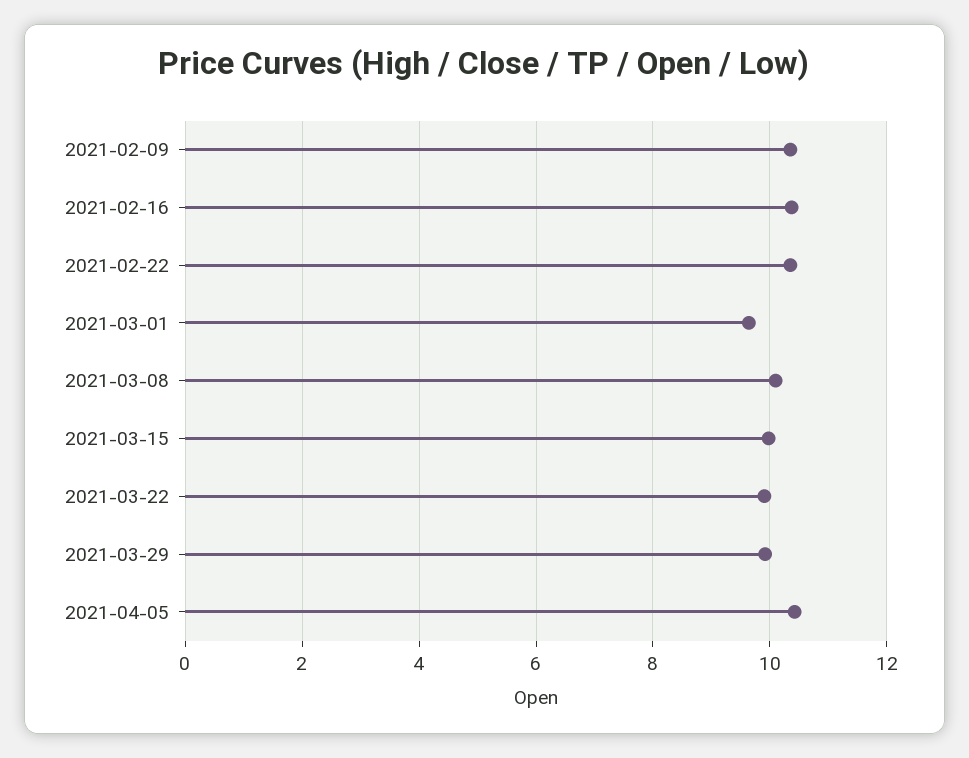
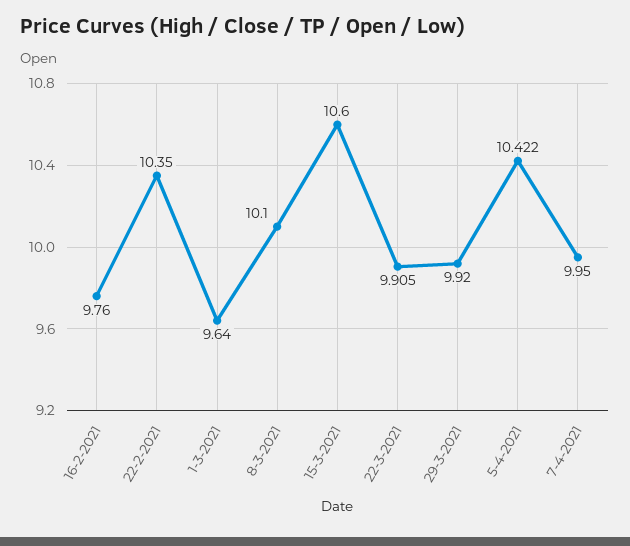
2021-02-09: 10.4 -> none
2021-02-16: 10.4 -> 9.76
2021-03-15: 10 -> 10.6
7-4-2021: none -> 9.95

